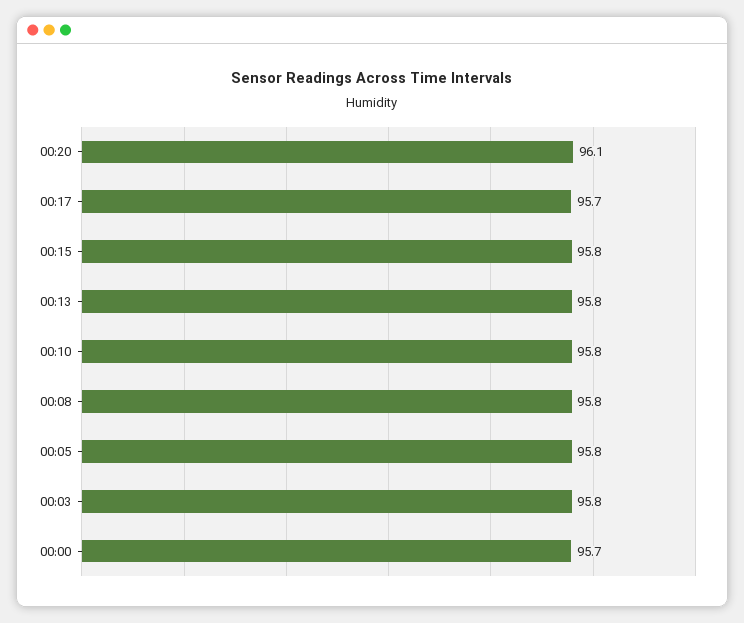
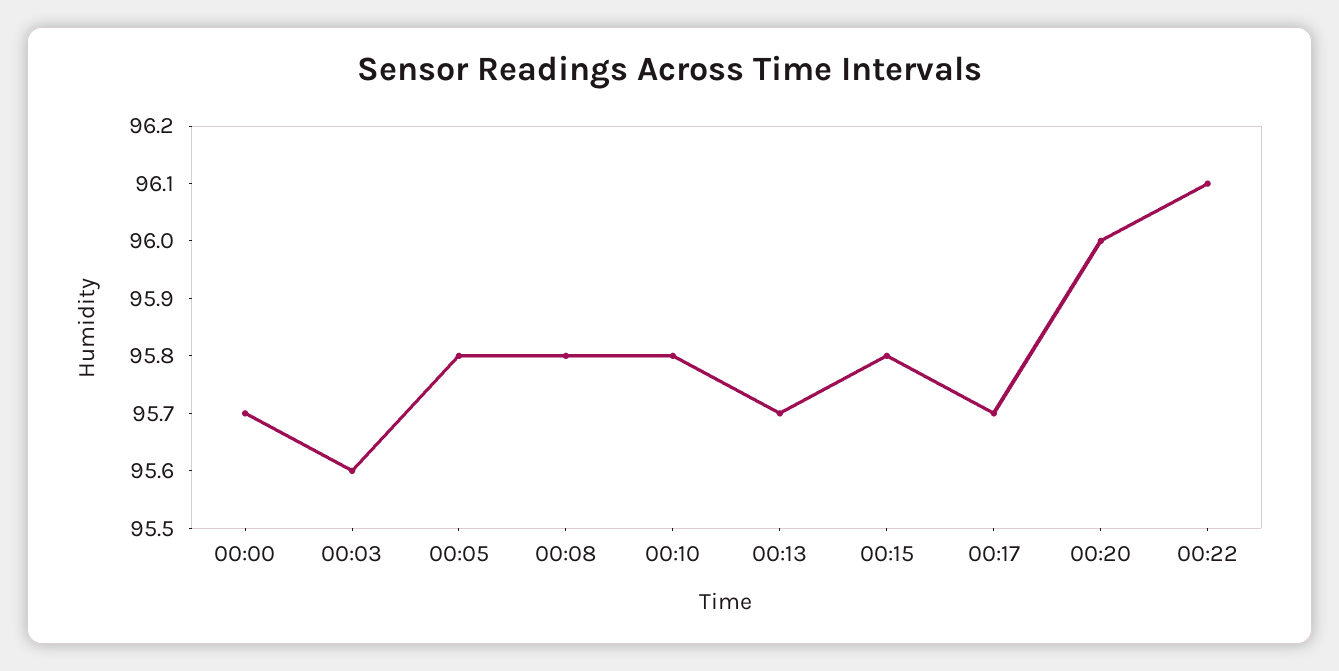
00:20: 96.1 -> 96
00:13: 95.8 -> 95.7
00:03: 95.8 -> 95.6
00:22: none -> 96.1

